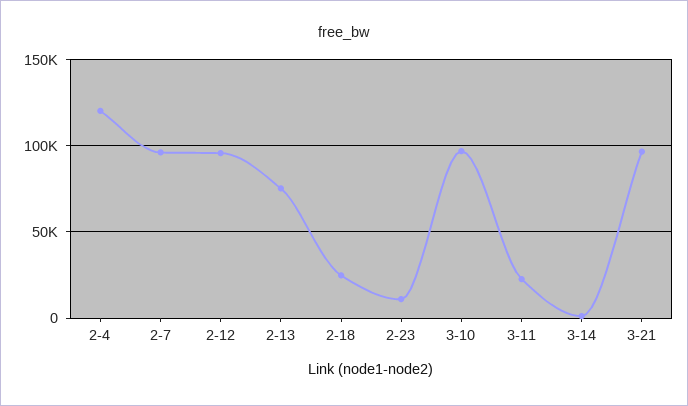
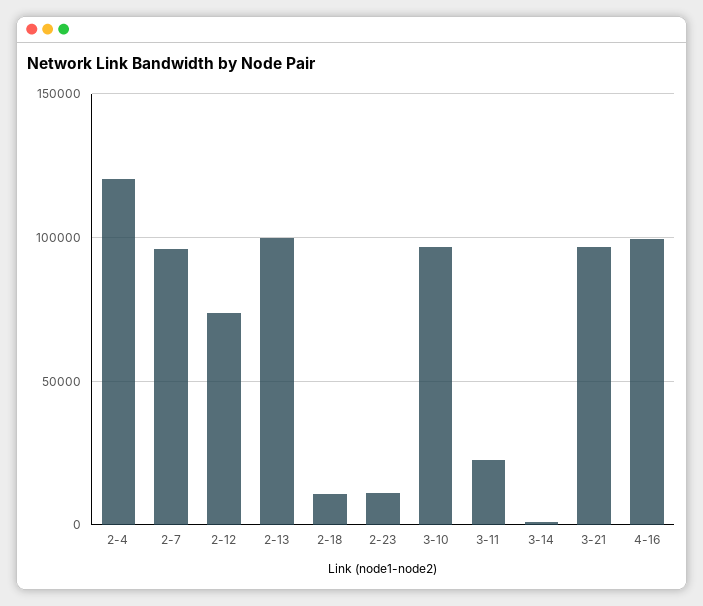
2-12: 95000 -> 75000
2-13: 75000 -> 100000
2-18: 25000 -> 10000
4-16: none -> 100000

